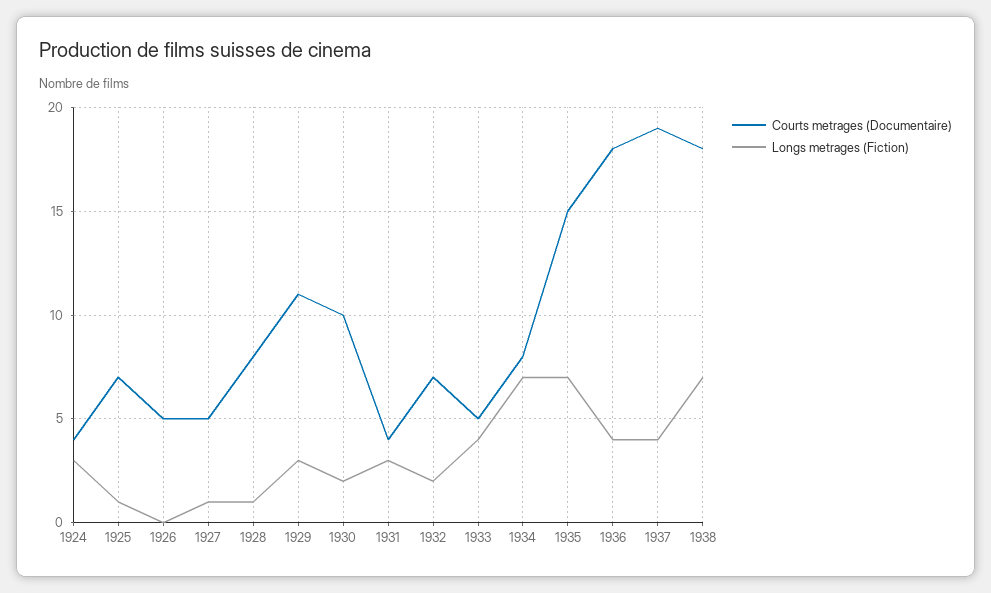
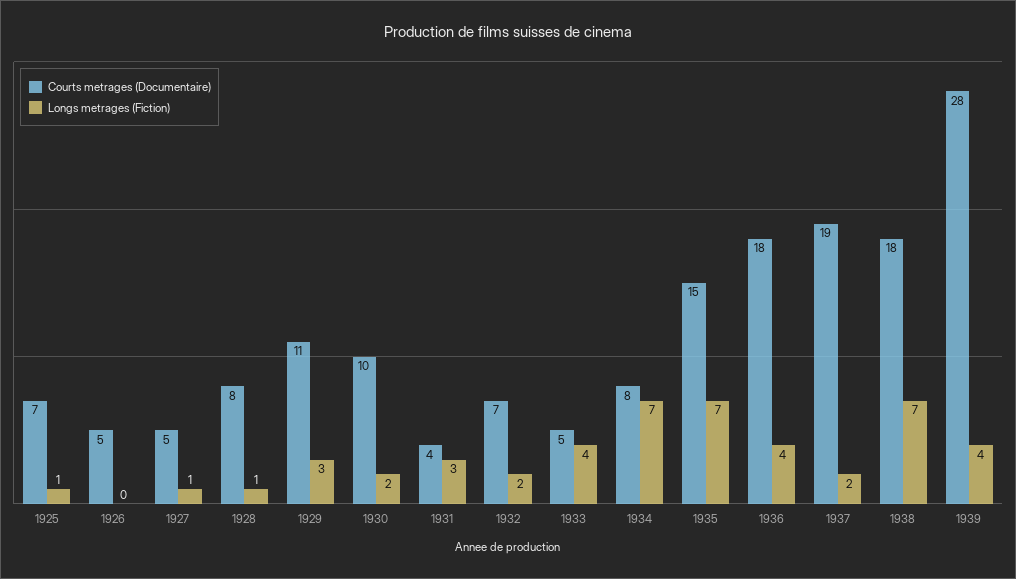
Courts metrages (Documentaire), 1924: 4 -> none
Longs metrages (Fiction), 1924: 3 -> none
Longs metrages (Fiction), 1937: 4 -> 2
Courts metrages (Documentaire), 1939: none -> 28
Longs metrages (Fiction), 1939: none -> 4

